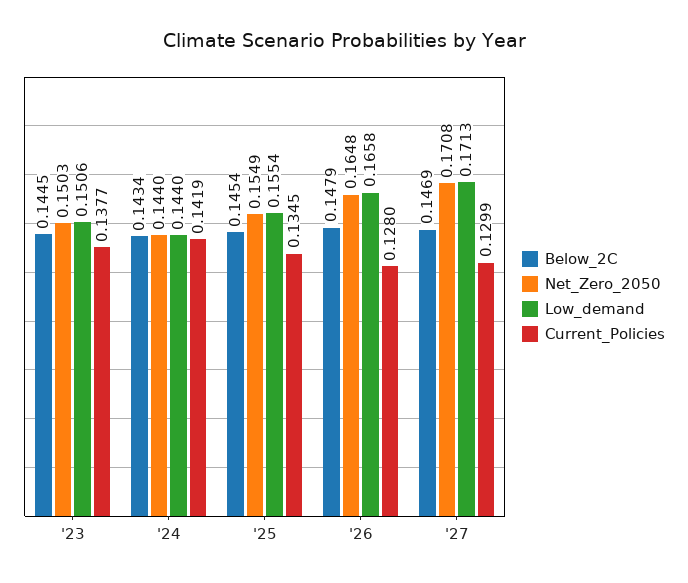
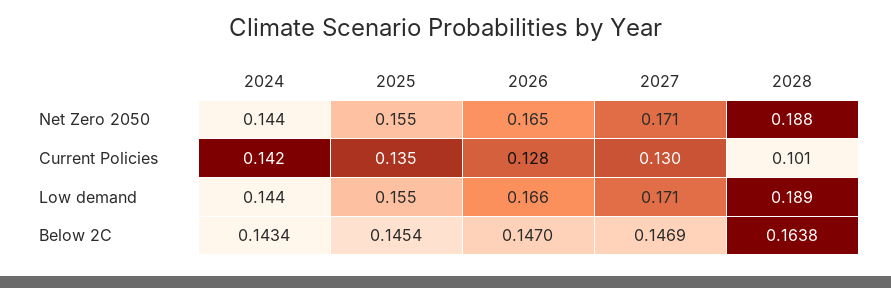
Below_2C, '23: 0.1445 -> none
Net_Zero_2050, '23: 0.1503 -> none
Low_demand, '23: 0.1506 -> none
Current_Policies, '23: 0.1377 -> none
Below_2C, '26: 0.1479 -> 0.147
Net_Zero_2050, 2028: none -> 0.188
Current_Policies, 2028: none -> 0.101
Low_demand, 2028: none -> 0.189
Below_2C, 2028: none -> 0.1638

